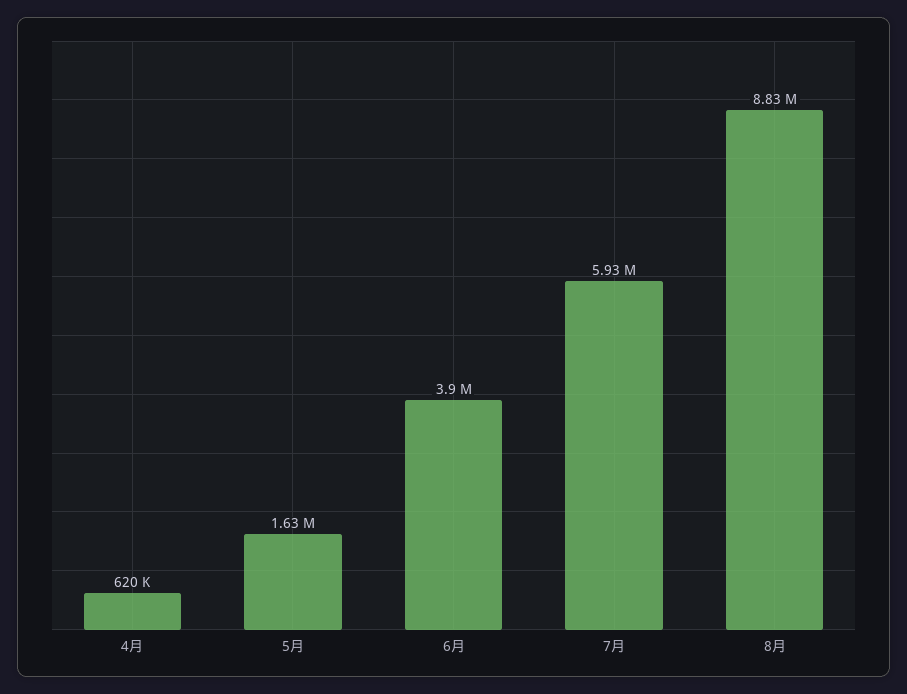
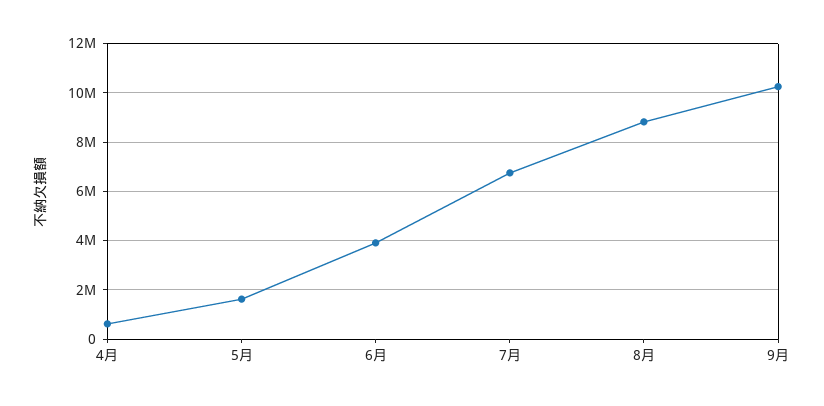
7月: 5930000 -> 6750000
9月: none -> 10250000

